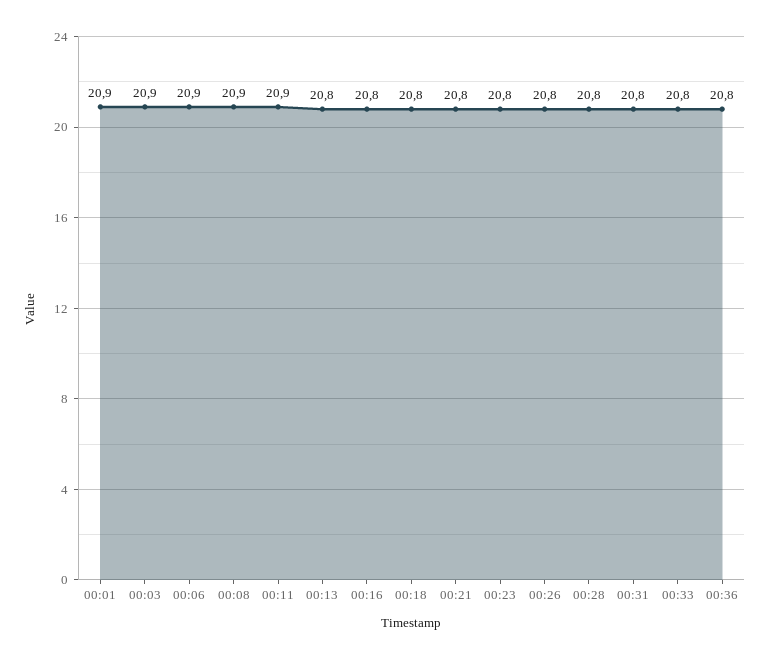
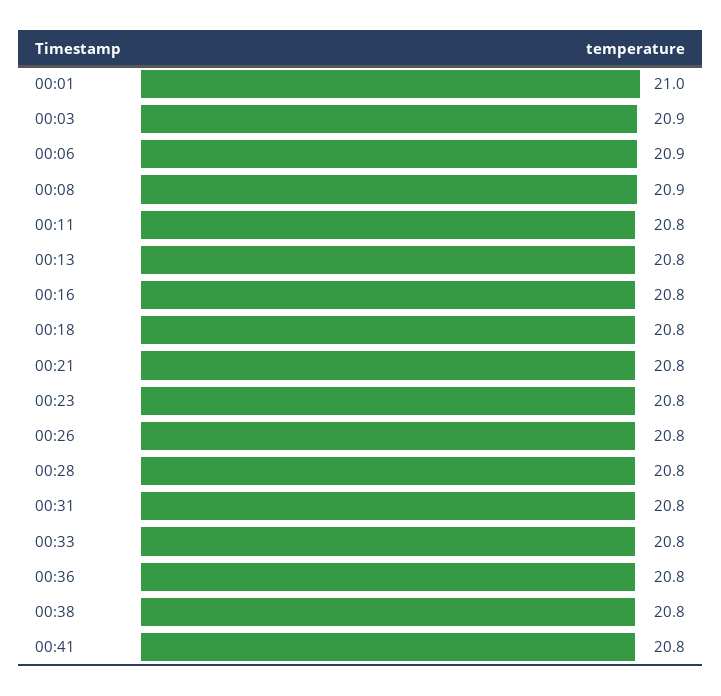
00:01: 20.9 -> 21
00:11: 20.9 -> 20.8
00:38: none -> 20.8
00:41: none -> 20.8

